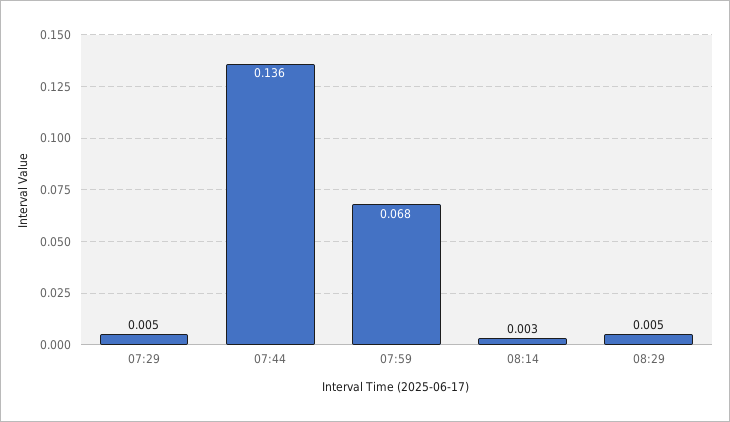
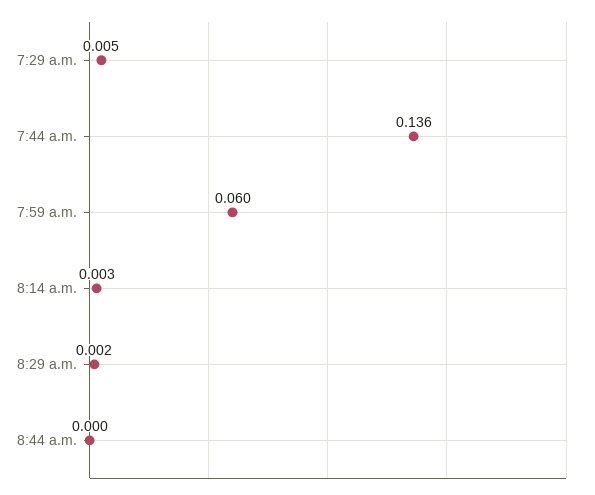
07:59: 0.068 -> 0.06
08:29: 0.005 -> 0.002
8:44 a.m.: none -> 0

